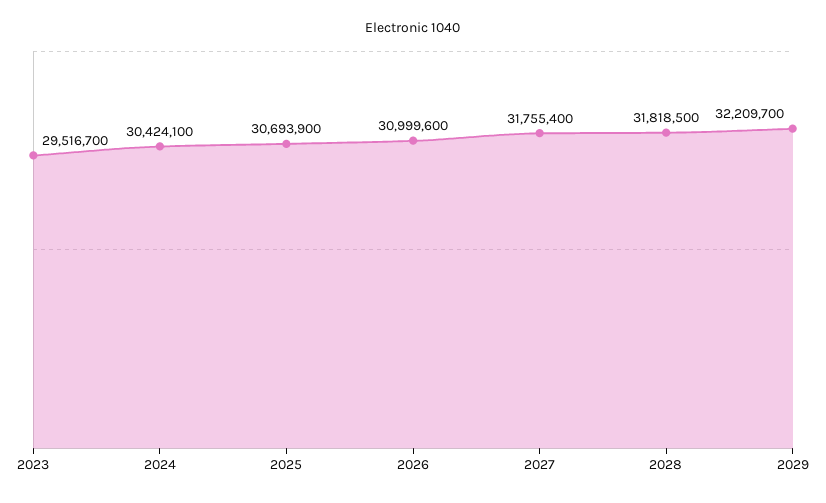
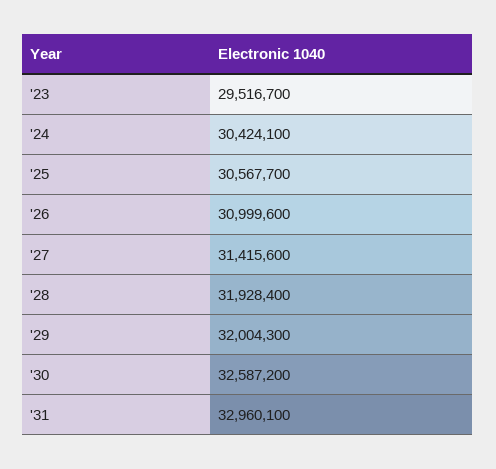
2025: 30693900 -> 30567700
2027: 31755400 -> 31415600
2028: 31818500 -> 31928400
2029: 32209700 -> 32004300
'30: none -> 32587200
'31: none -> 32960100

